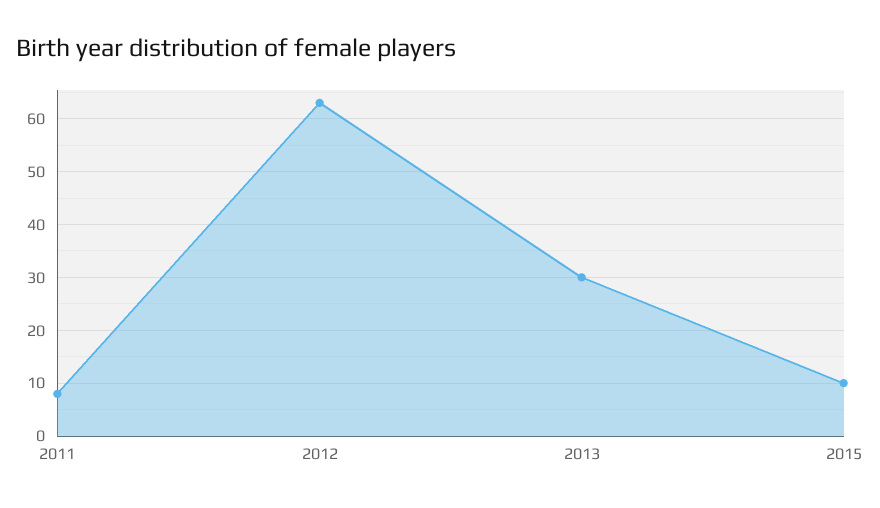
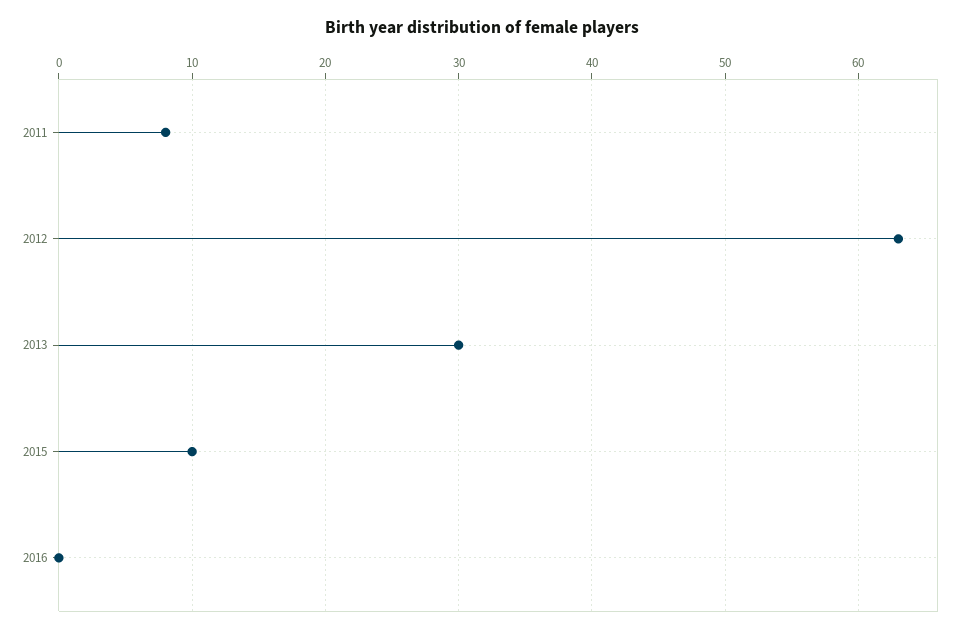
2016: none -> 0

